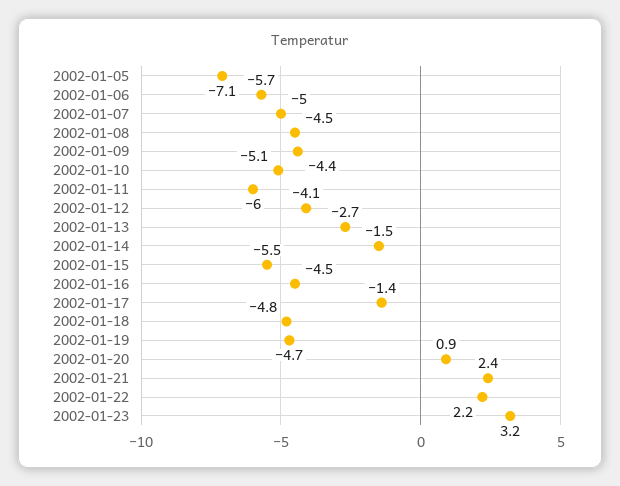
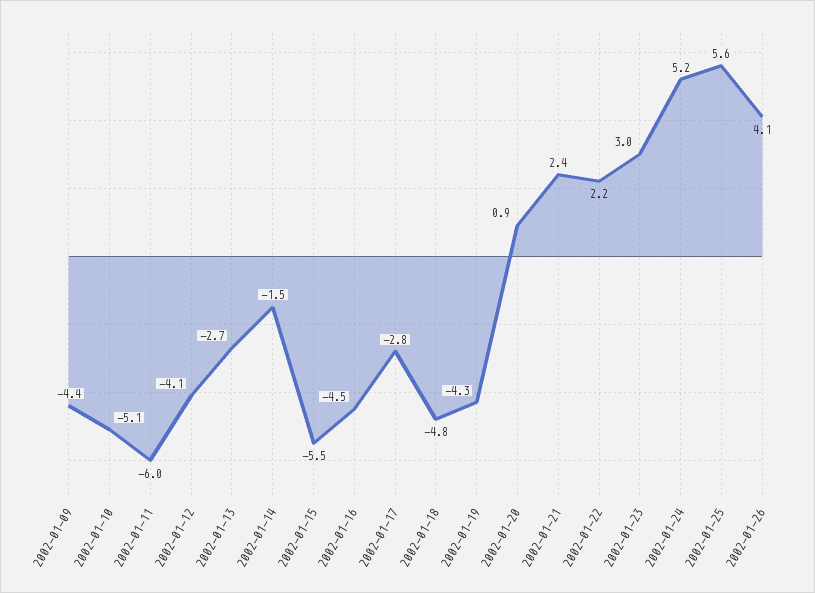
2002-01-05: -7.1 -> none
2002-01-06: -5.7 -> none
2002-01-07: -5 -> none
2002-01-08: -4.5 -> none
2002-01-17: -1.4 -> -2.8
2002-01-19: -4.7 -> -4.3
2002-01-23: 3.2 -> 3
2002-01-24: none -> 5.2
2002-01-25: none -> 5.6
2002-01-26: none -> 4.1

